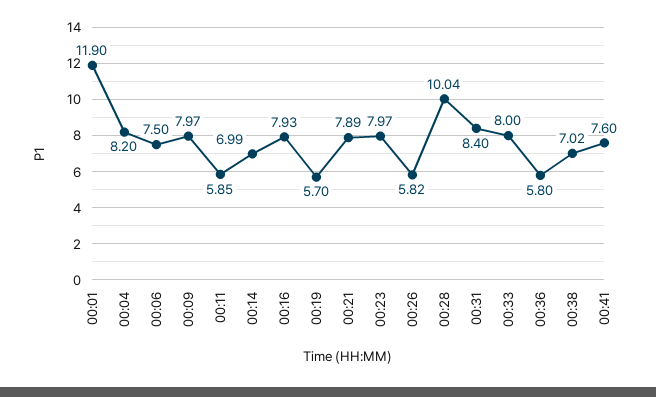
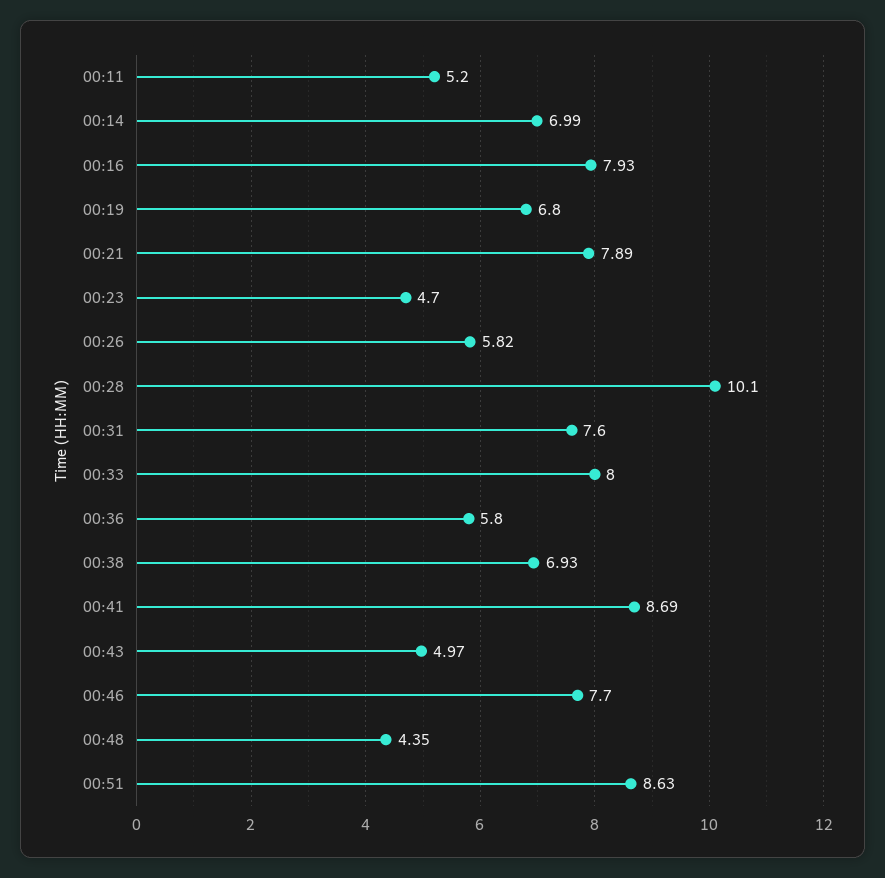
00:01: 11.9 -> none
00:04: 8.2 -> none
00:06: 7.5 -> none
00:09: 7.97 -> none
00:11: 5.85 -> 5.2
00:19: 5.7 -> 6.8
00:23: 7.97 -> 4.7
00:28: 10.04 -> 10.1
00:31: 8.4 -> 7.6
00:38: 7.02 -> 6.93
00:41: 7.6 -> 8.69
00:43: none -> 4.97
00:46: none -> 7.7
00:48: none -> 4.35
00:51: none -> 8.63

